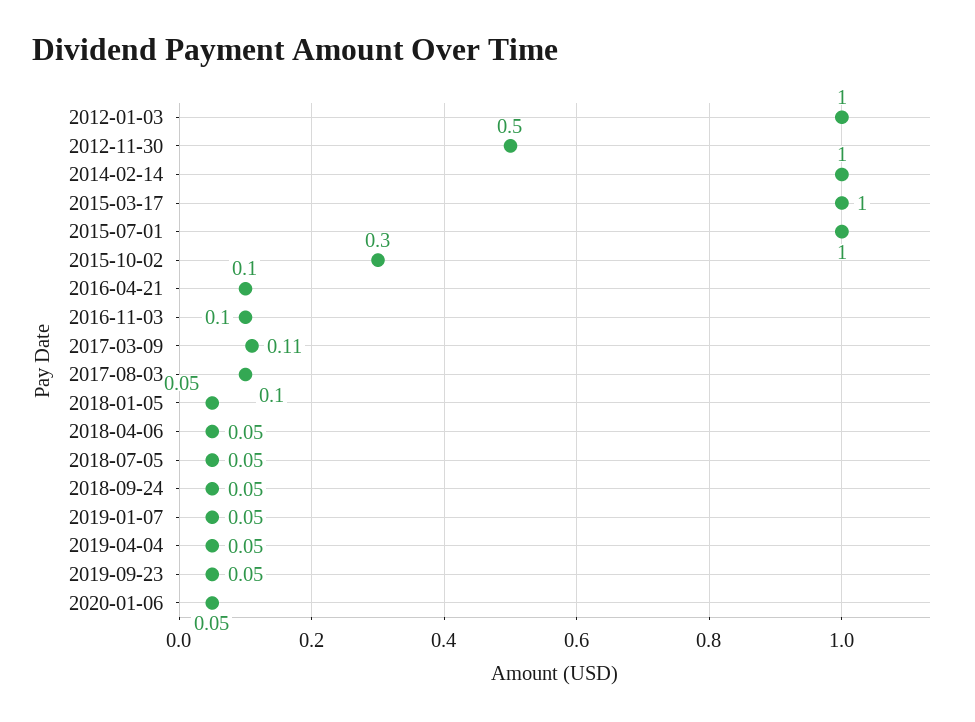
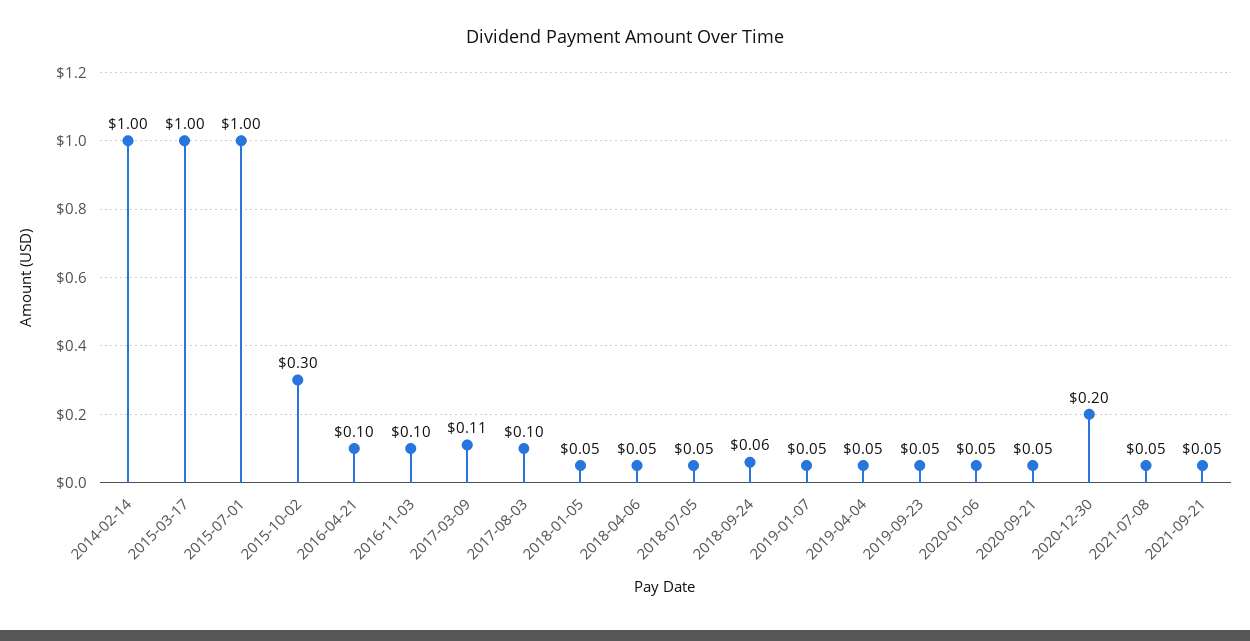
2012-01-03: 1 -> none
2012-11-30: 0.5 -> none
2018-09-24: 0.05 -> 0.06
2020-09-21: none -> 0.05
2020-12-30: none -> 0.2
2021-07-08: none -> 0.05
2021-09-21: none -> 0.05

